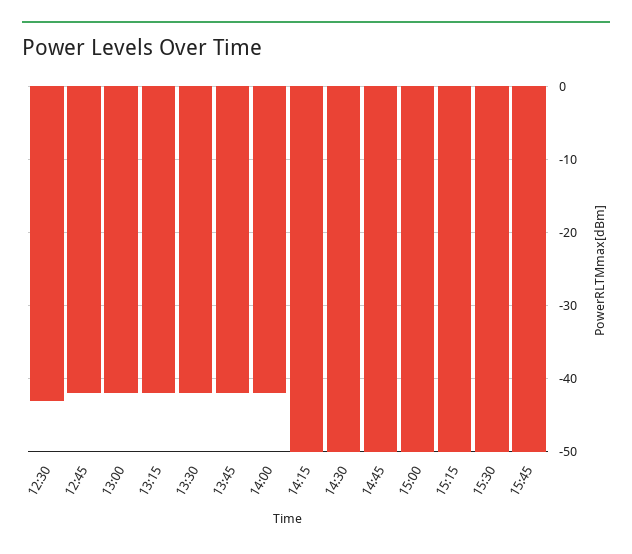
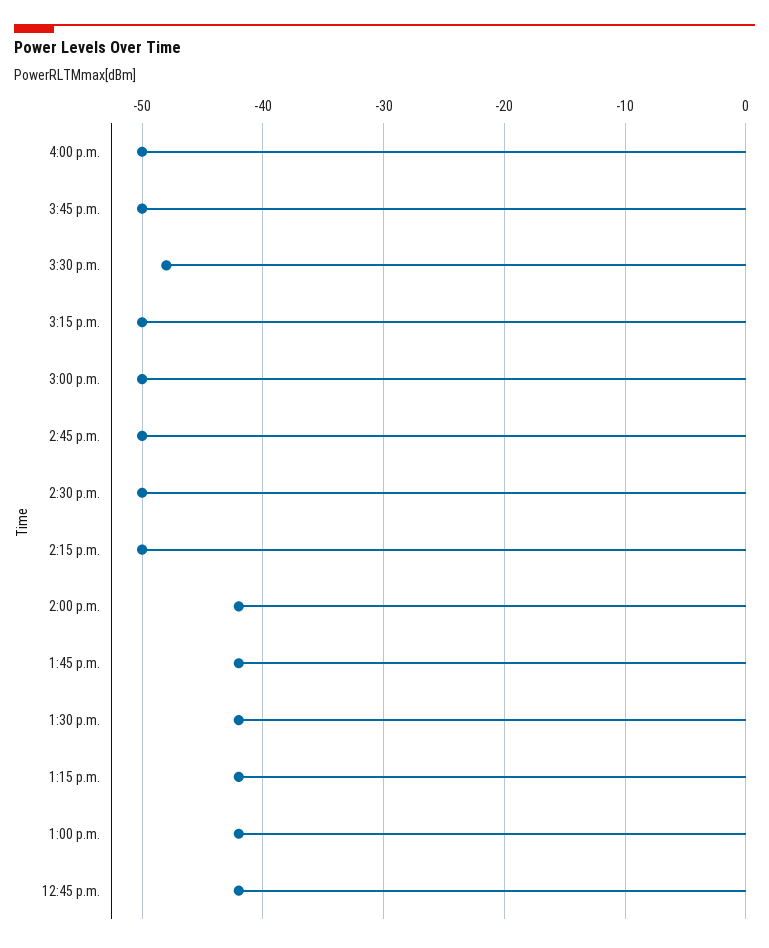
12:30: -43 -> none
15:30: -50 -> -48
4:00 p.m.: none -> -50

